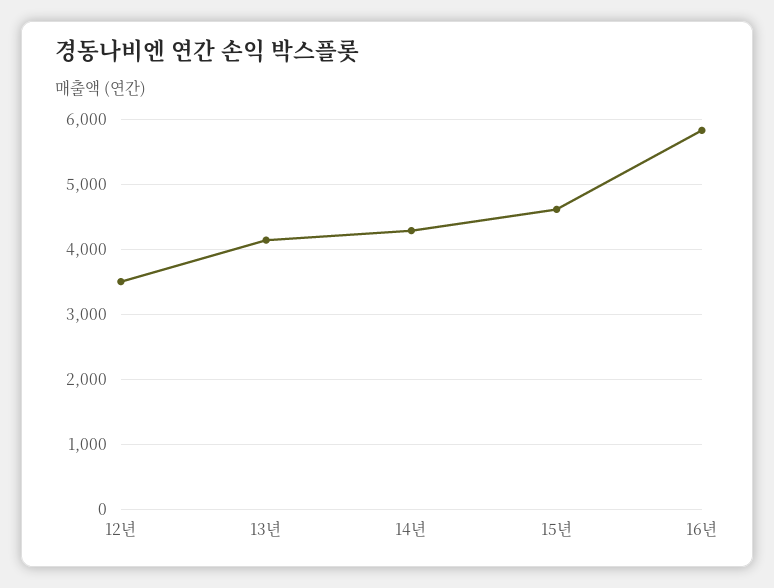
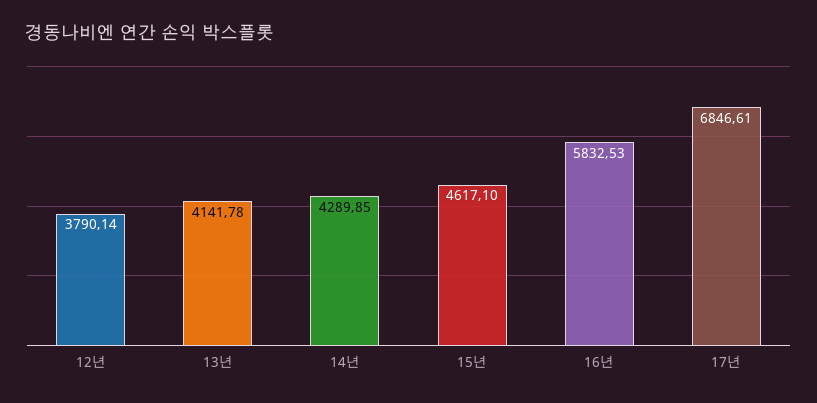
12년: 3500 -> 3790.14
17년: none -> 6846.61

